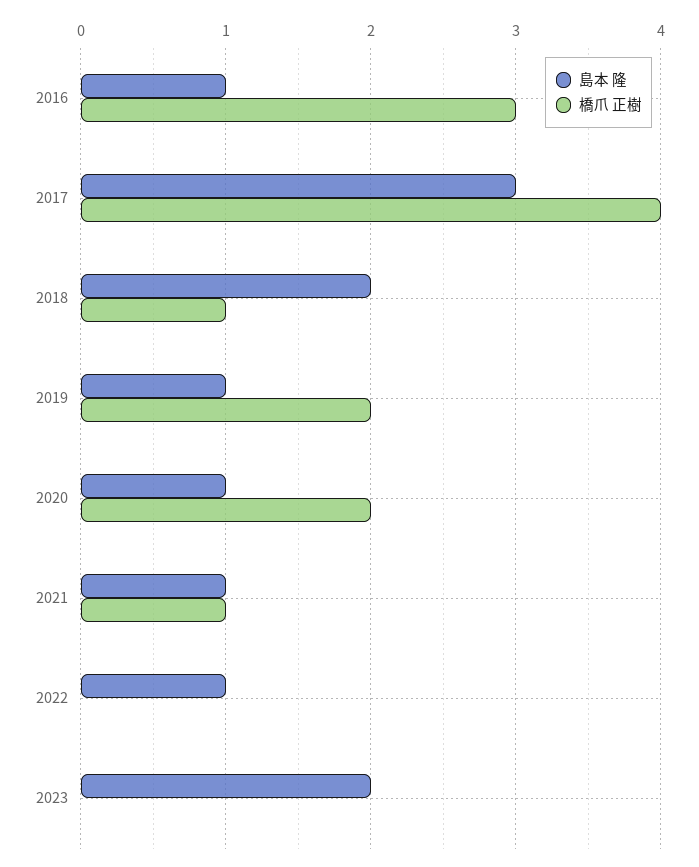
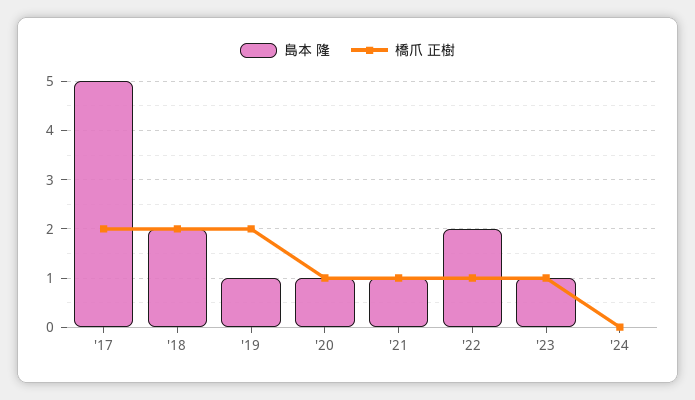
島本 隆, 2016: 1 -> none
橋爪 正樹, 2016: 3 -> none
島本 隆, 2017: 3 -> 5
橋爪 正樹, 2017: 4 -> 2
橋爪 正樹, 2018: 1 -> 2
橋爪 正樹, 2020: 2 -> 1
島本 隆, 2022: 1 -> 2
橋爪 正樹, 2022: 0 -> 1
島本 隆, 2023: 2 -> 1
橋爪 正樹, 2023: 0 -> 1
島本 隆, '24: none -> 0
橋爪 正樹, '24: none -> 0

